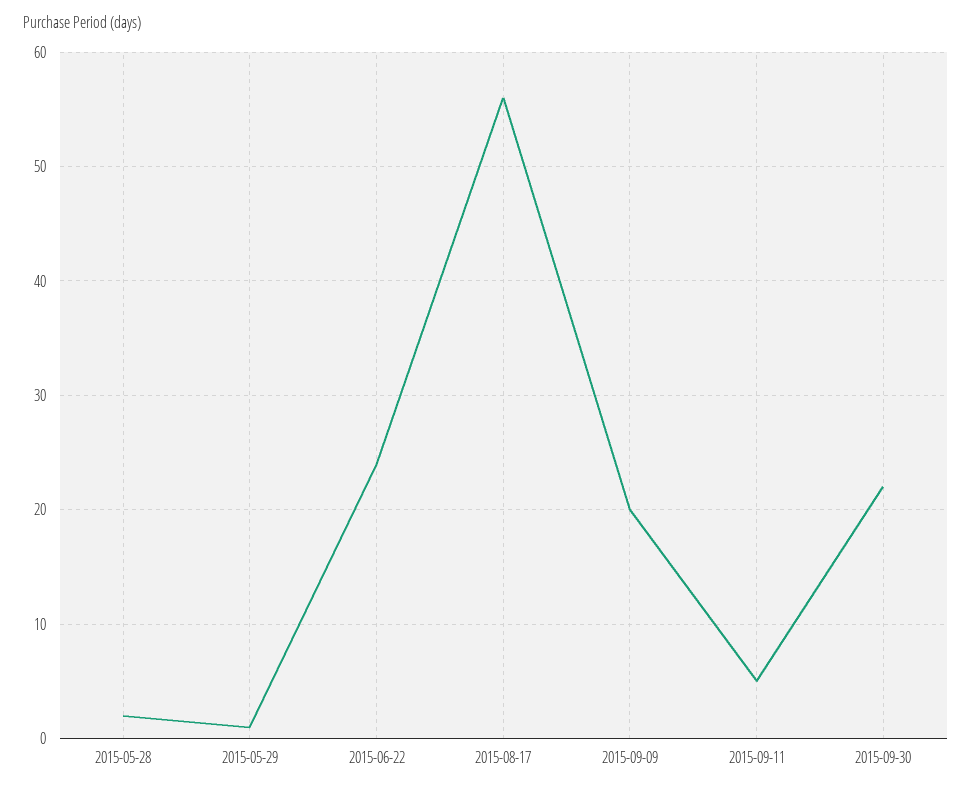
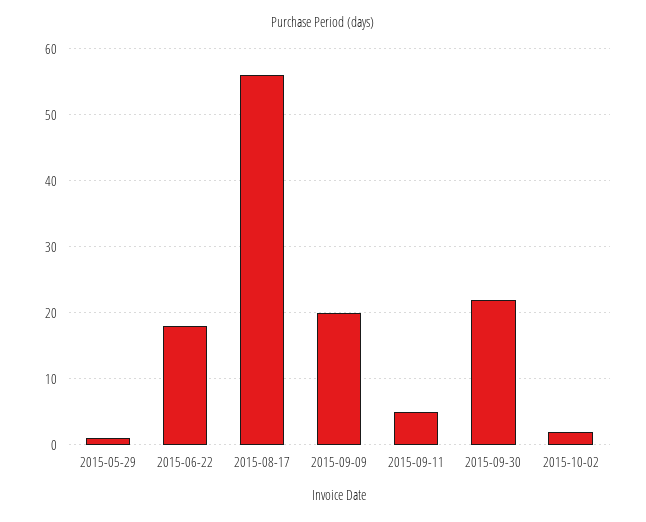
2015-05-28: 2 -> none
2015-06-22: 24 -> 18
2015-10-02: none -> 2

